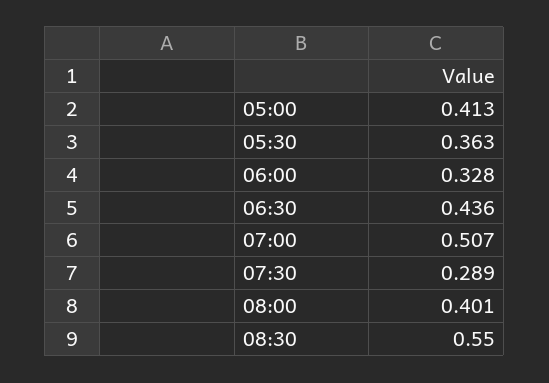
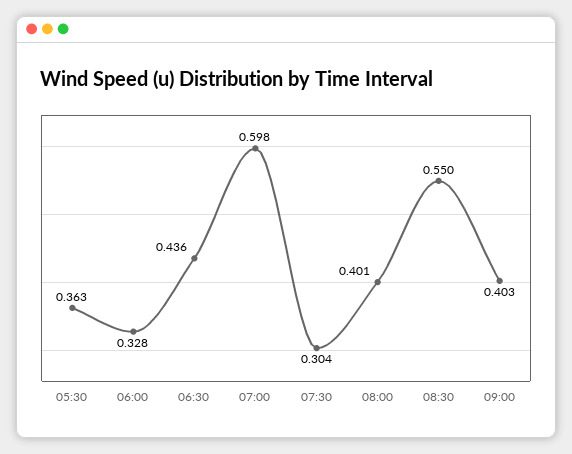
05:00: 0.413 -> none
07:00: 0.507 -> 0.598
07:30: 0.289 -> 0.304
09:00: none -> 0.403

